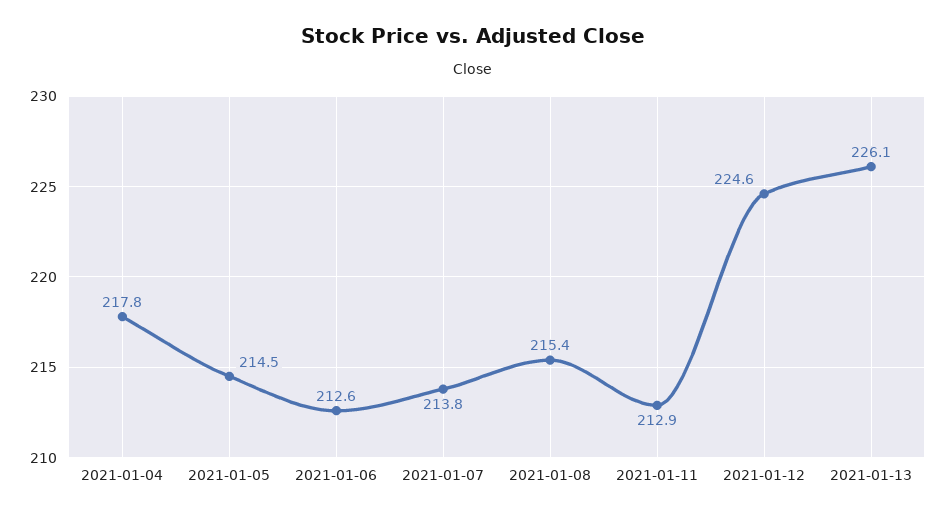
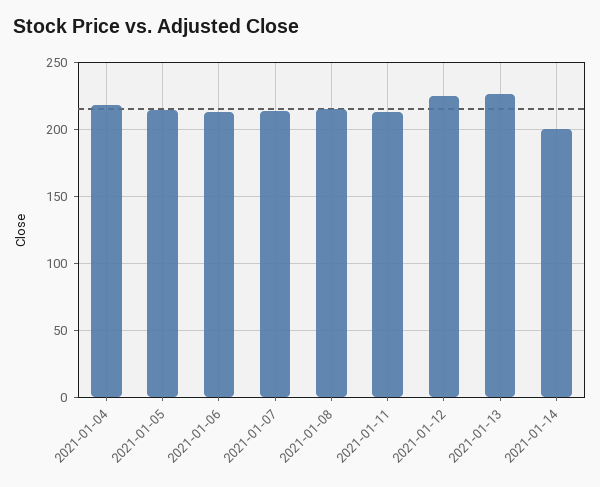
2021-01-14: none -> 200

